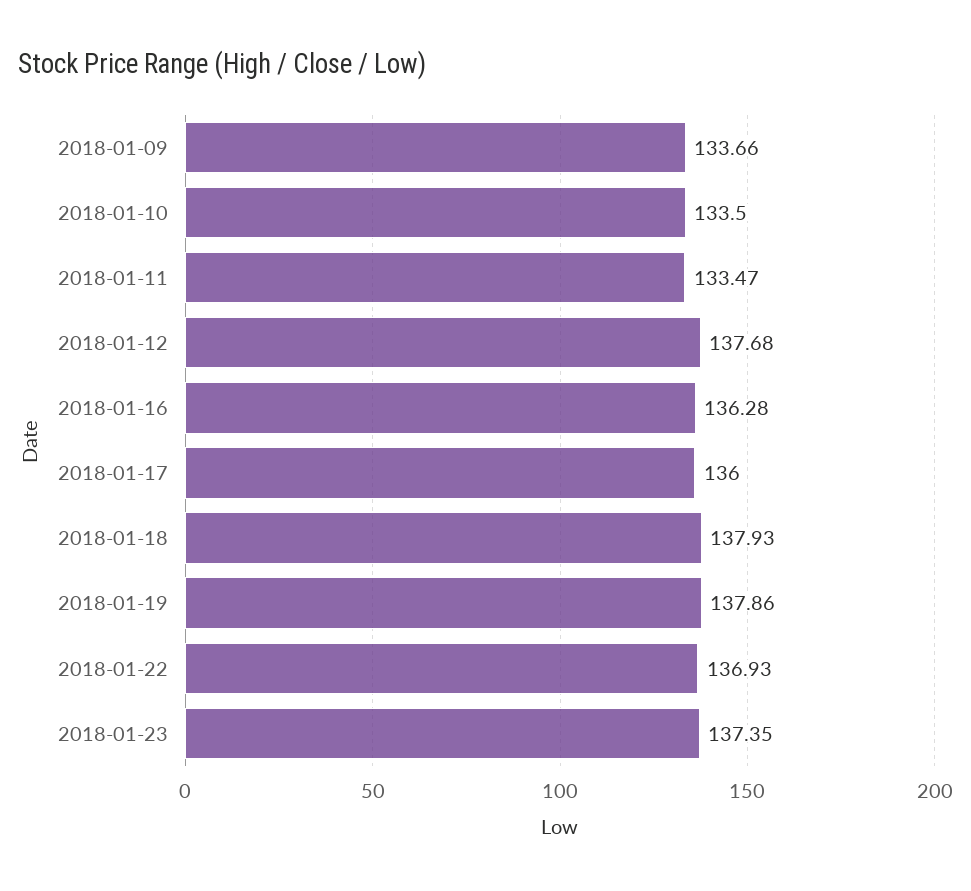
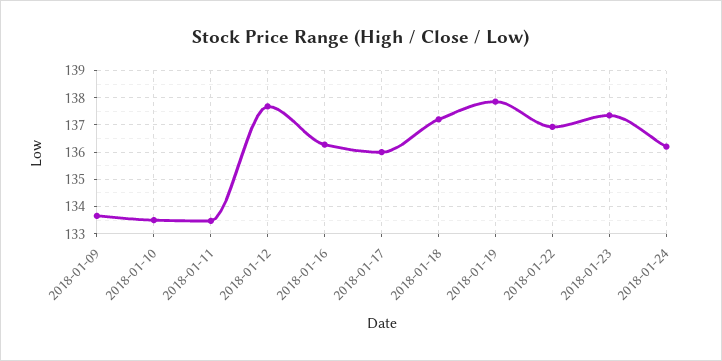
2018-01-18: 137.93 -> 137.25
2018-01-24: none -> 136.25

